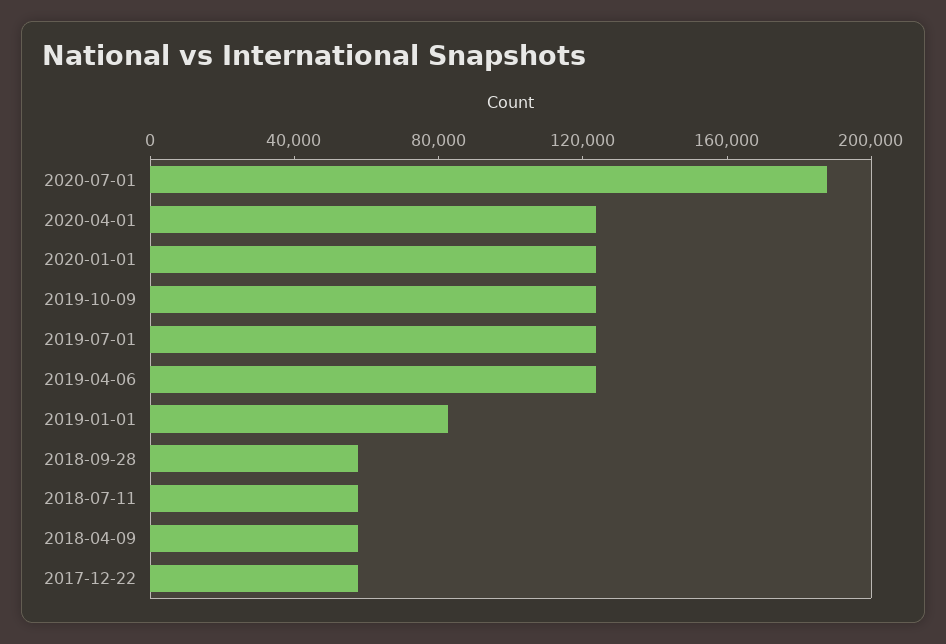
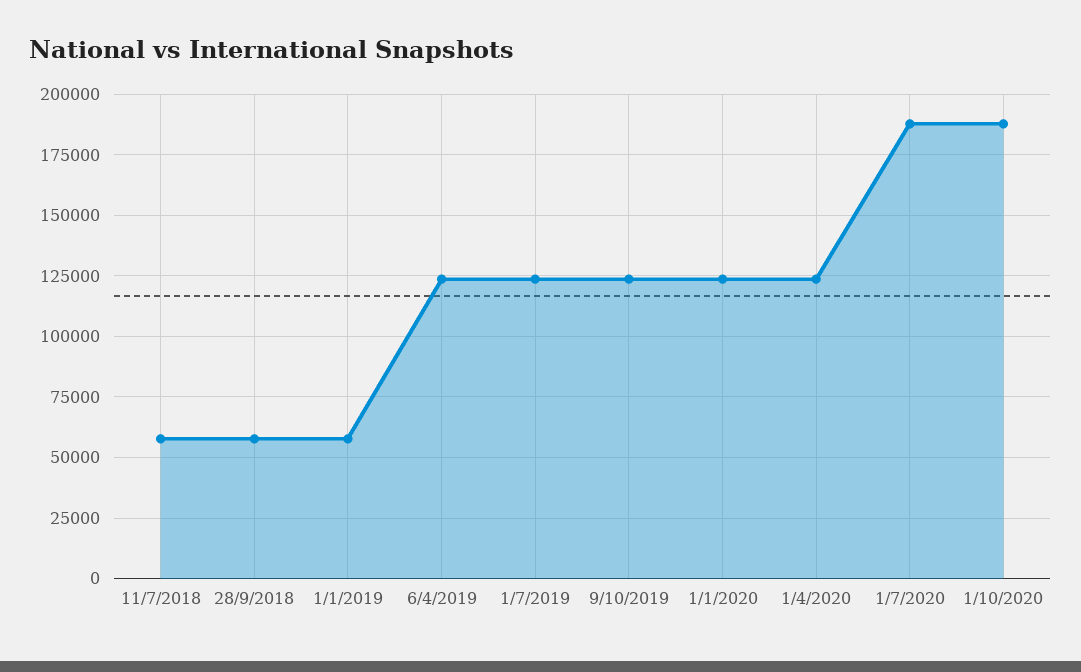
2019-01-01: 80000 -> 57500
2018-04-09: 60000 -> none
2017-12-22: 60000 -> none
1/10/2020: none -> 187500

